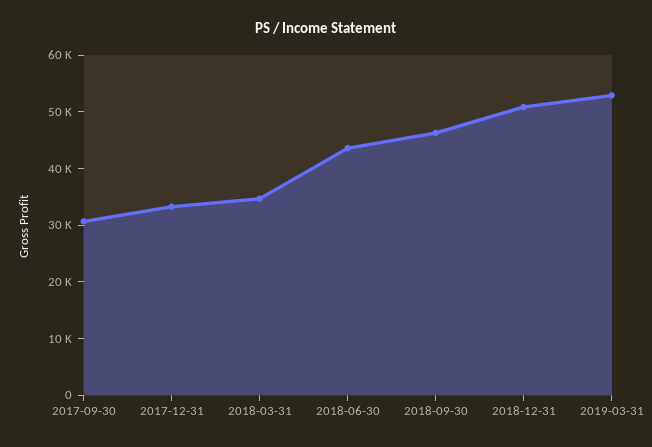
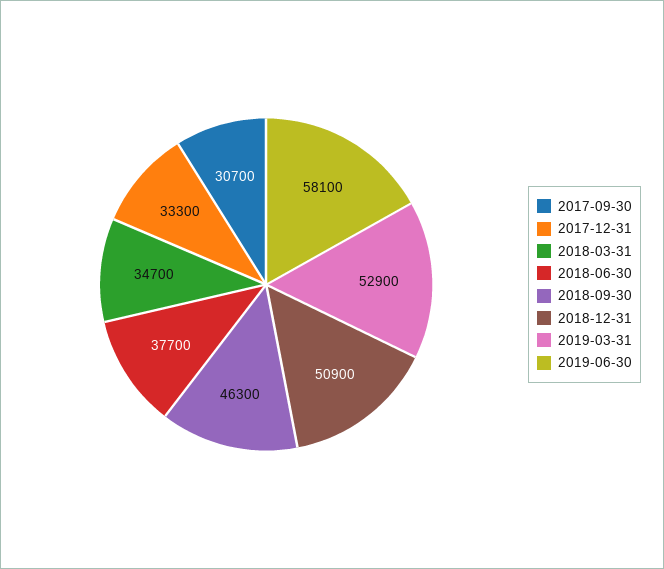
2018-06-30: 44000 -> 37700
2019-06-30: none -> 58100

